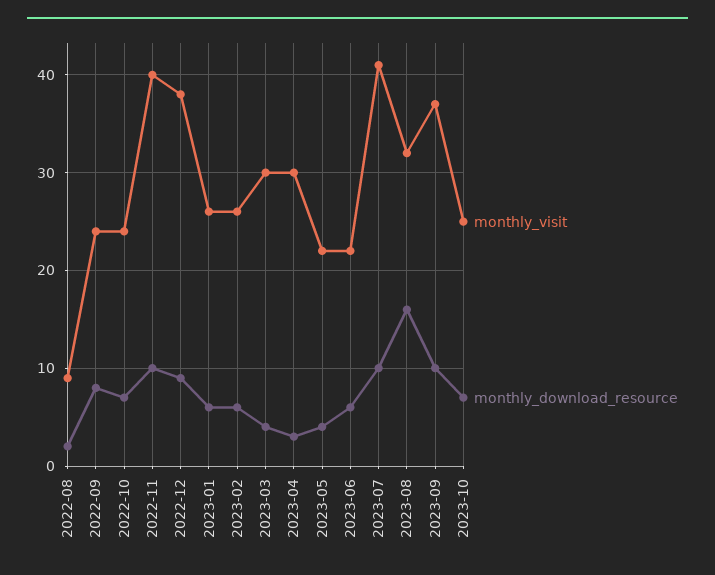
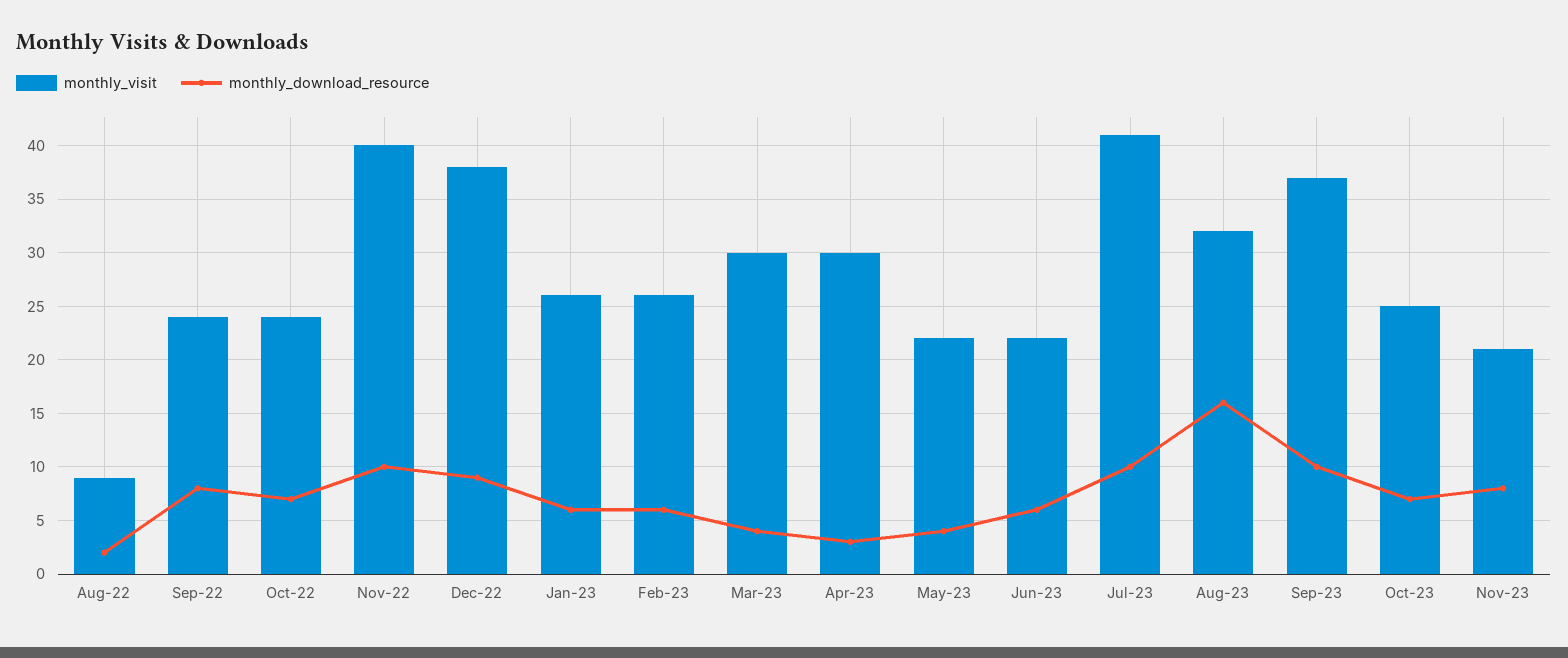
monthly_visit, Nov-23: none -> 21
monthly_download_resource, Nov-23: none -> 8

